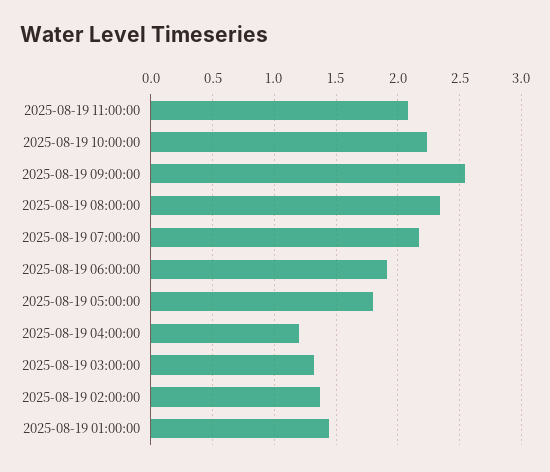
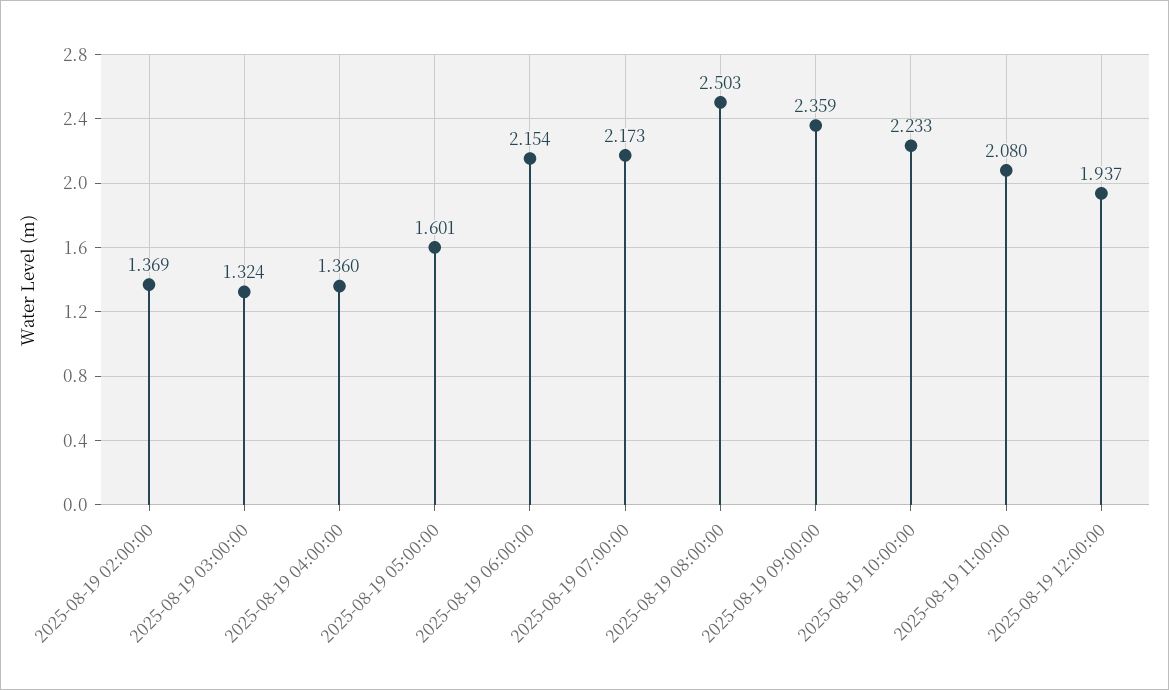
2025-08-19 09:00:00: 2.55 -> 2.359
2025-08-19 08:00:00: 2.35 -> 2.503
2025-08-19 06:00:00: 1.9 -> 2.154
2025-08-19 05:00:00: 1.8 -> 1.601
2025-08-19 04:00:00: 1.2 -> 1.36
2025-08-19 01:00:00: 1.45 -> none
2025-08-19 12:00:00: none -> 1.937

